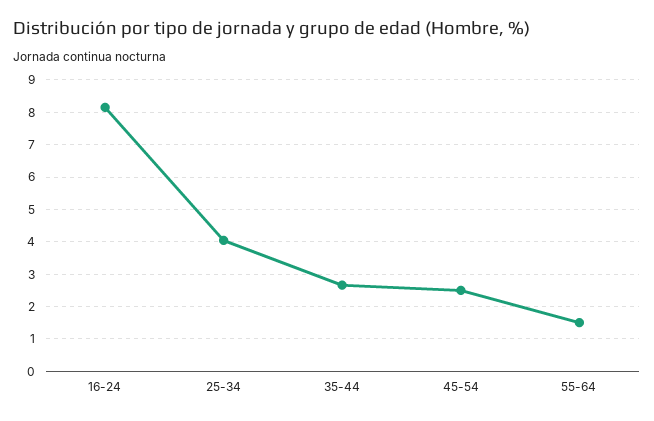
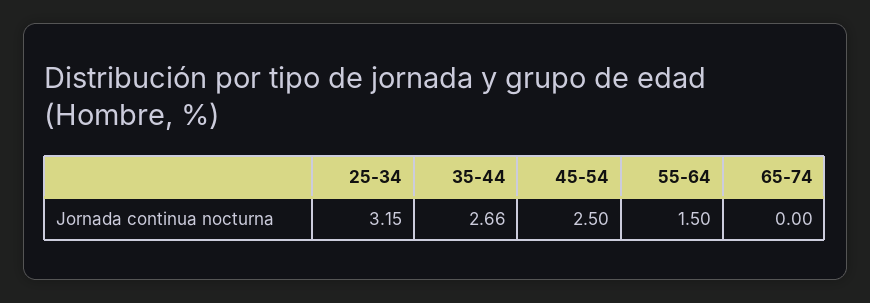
16-24: 8.2 -> none
25-34: 4 -> 3.15
65-74: none -> 0

